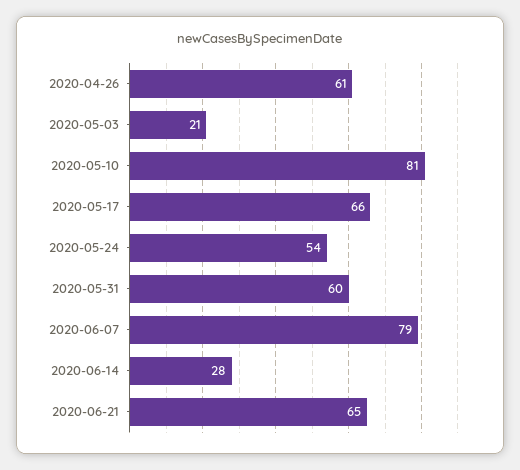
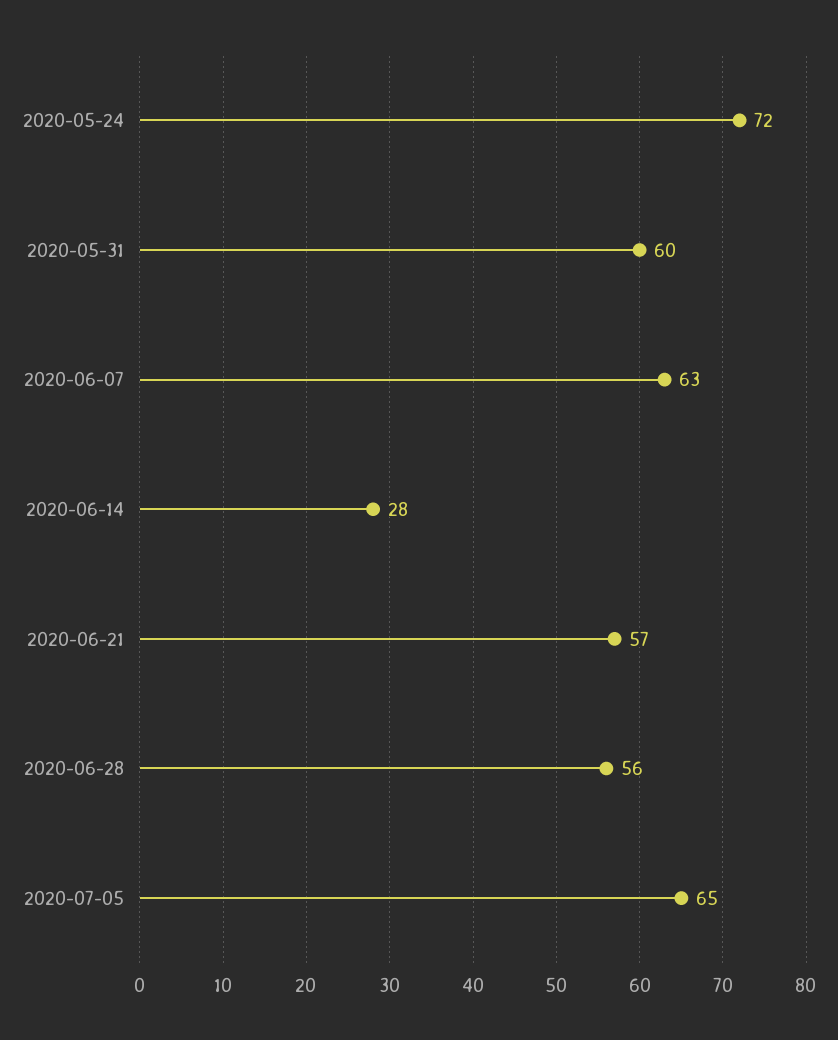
2020-04-26: 61 -> none
2020-05-03: 21 -> none
2020-05-10: 81 -> none
2020-05-17: 66 -> none
2020-05-24: 54 -> 72
2020-06-07: 79 -> 63
2020-06-21: 65 -> 57
2020-06-28: none -> 56
2020-07-05: none -> 65

